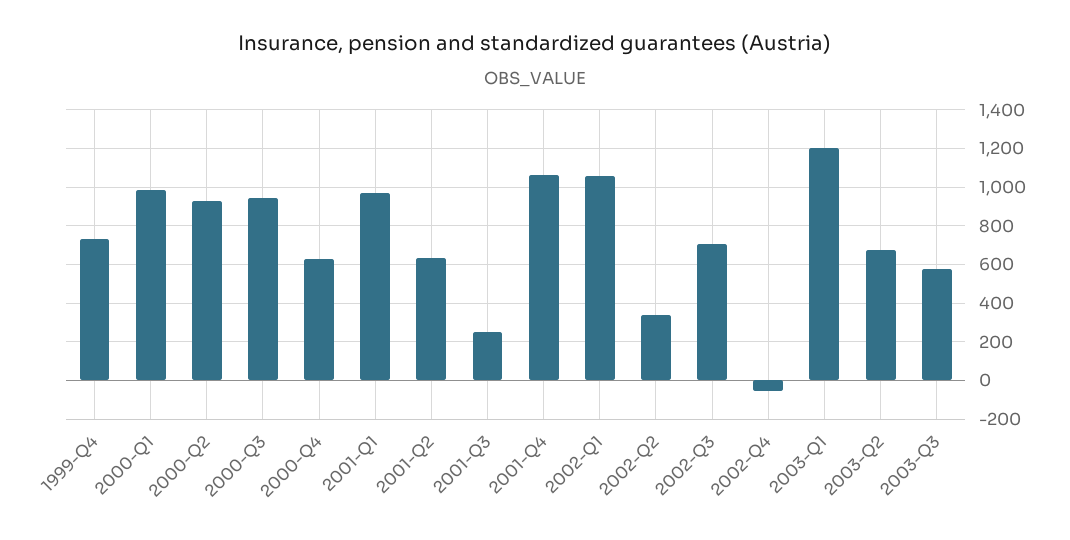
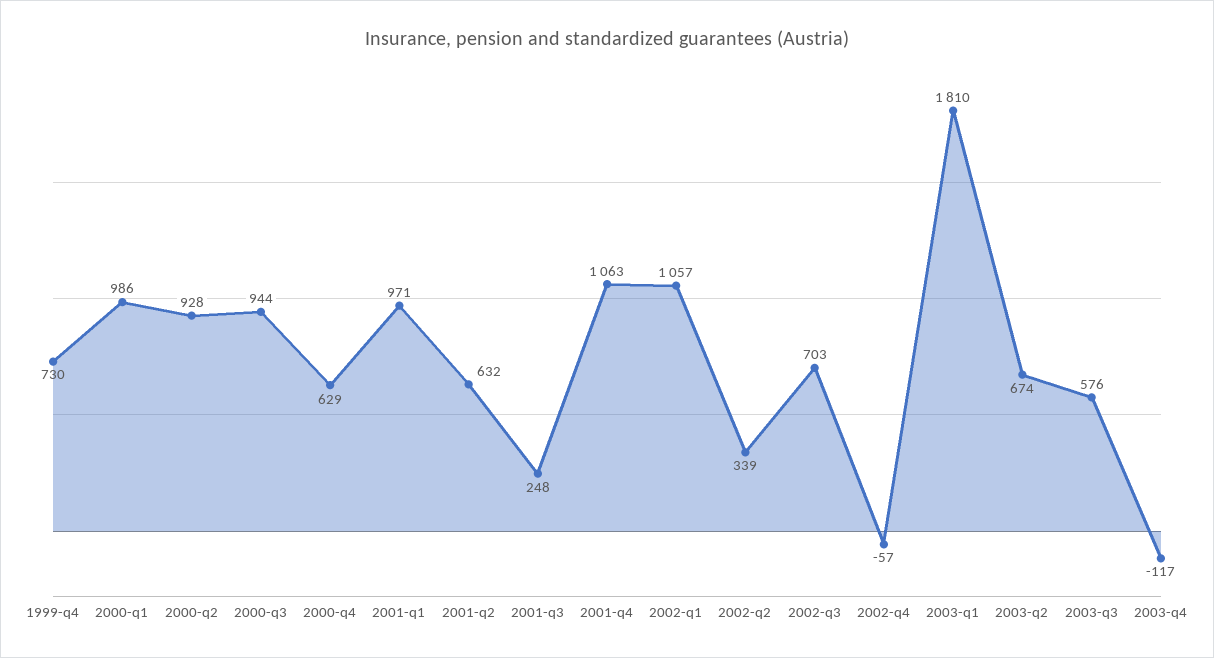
2003-Q1: 1200 -> 1810
2003-q4: none -> -117

